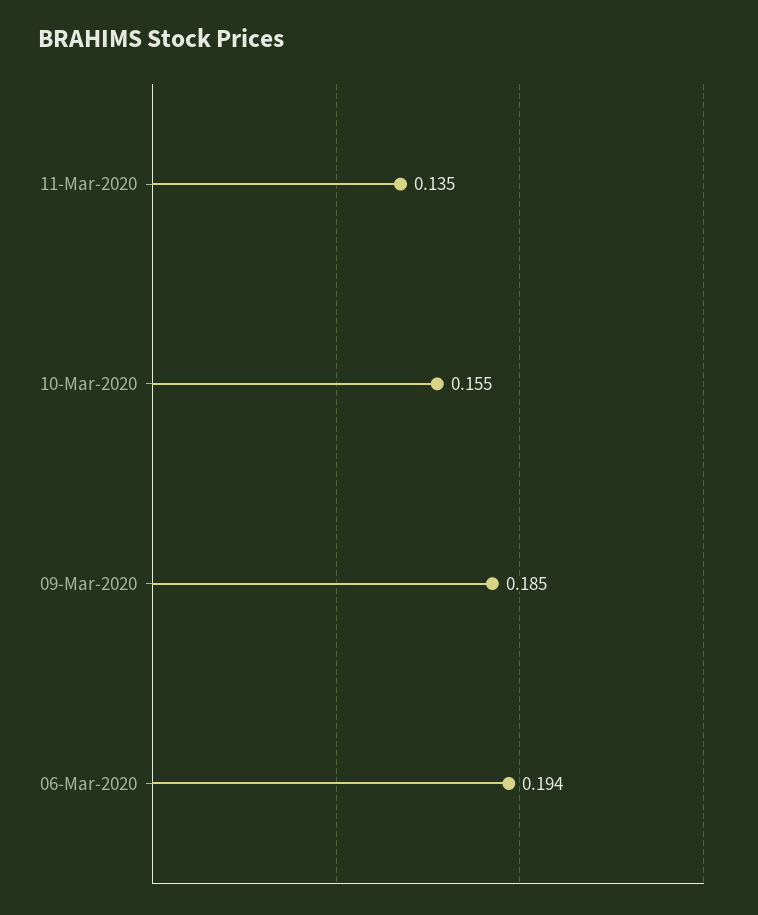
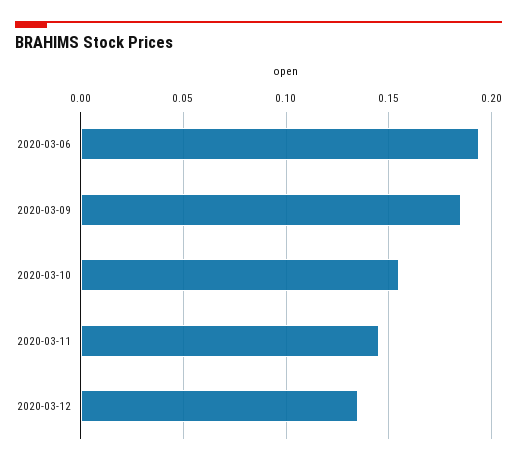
11-Mar-2020: 0.135 -> 0.145
2020-03-12: none -> 0.135

